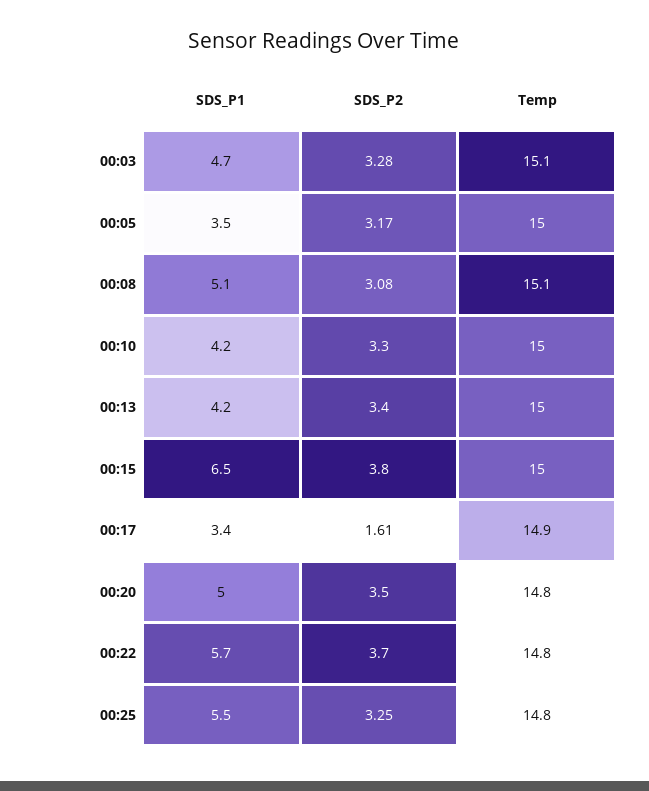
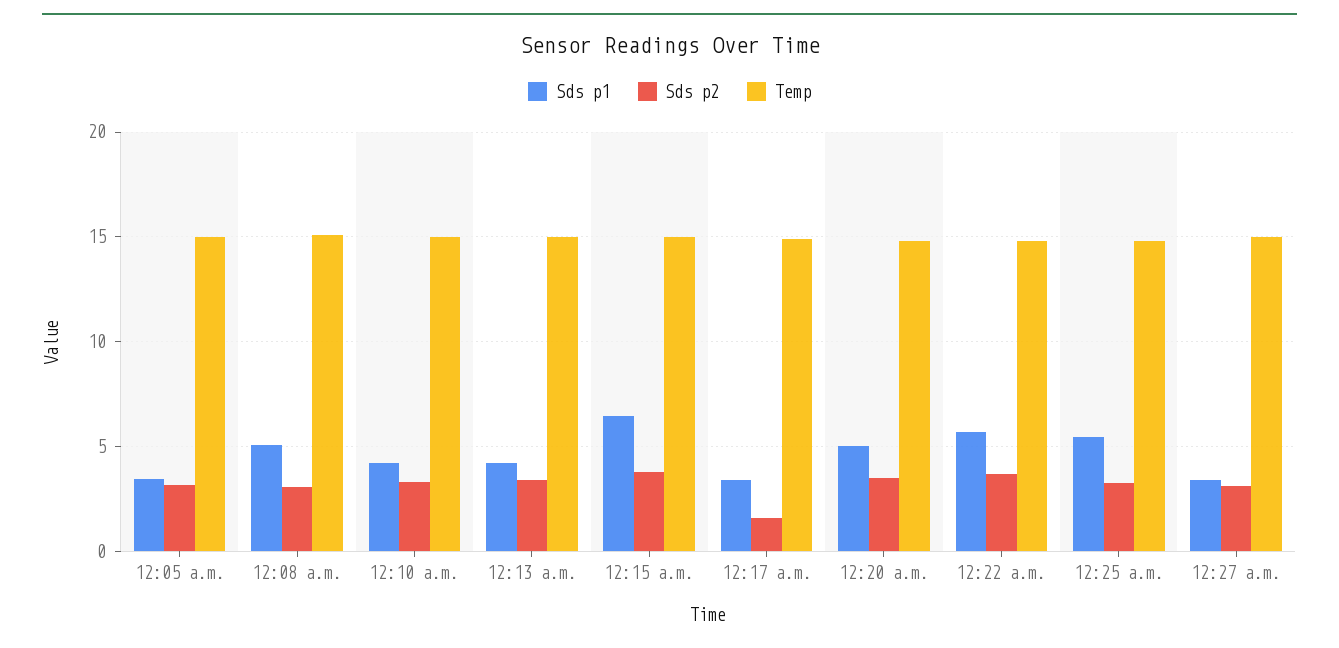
SDS_P1, 00:03: 4.7 -> none
SDS_P2, 00:03: 3.28 -> none
Temp, 00:03: 15.1 -> none
SDS_P1, 12:27 a.m.: none -> 3.5
SDS_P2, 12:27 a.m.: none -> 3
Temp, 12:27 a.m.: none -> 15

